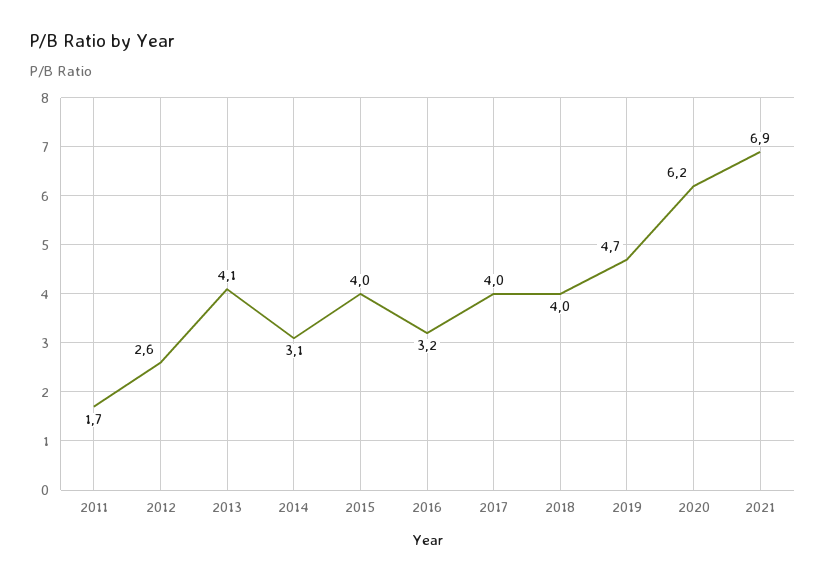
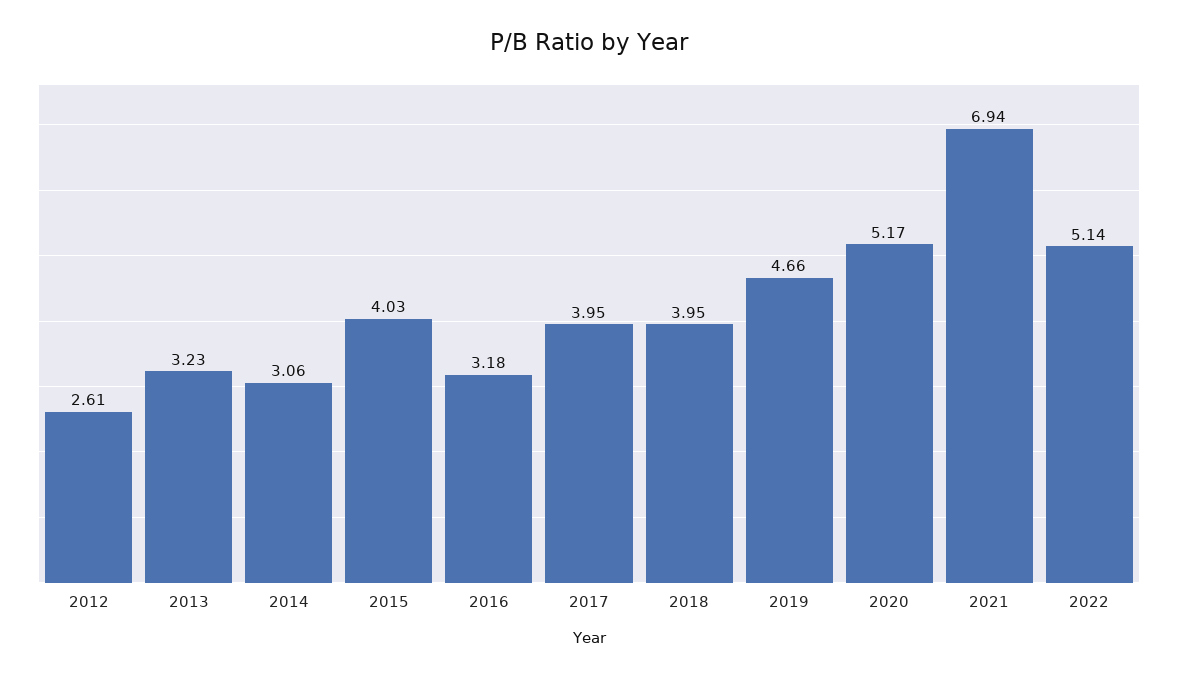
2011: 1.7 -> none
2013: 4.1 -> 3.23
2020: 6.2 -> 5.17
2022: none -> 5.14

